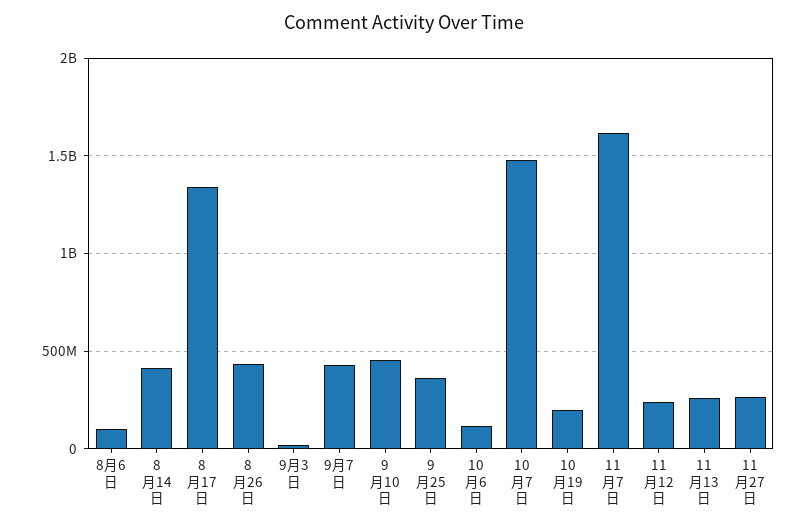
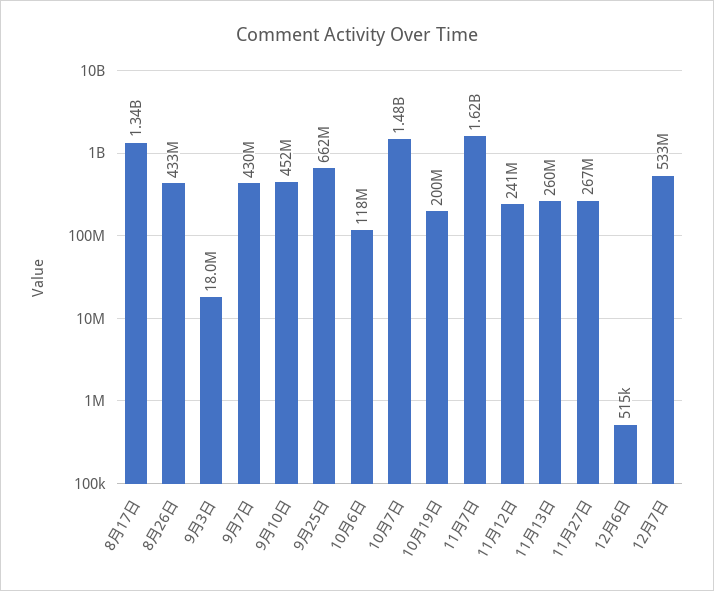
8月6日: 100000000 -> none
8月14日: 400000000 -> none
9月25日: 350000000 -> 662000000
12月6日: none -> 515000
12月7日: none -> 533000000

